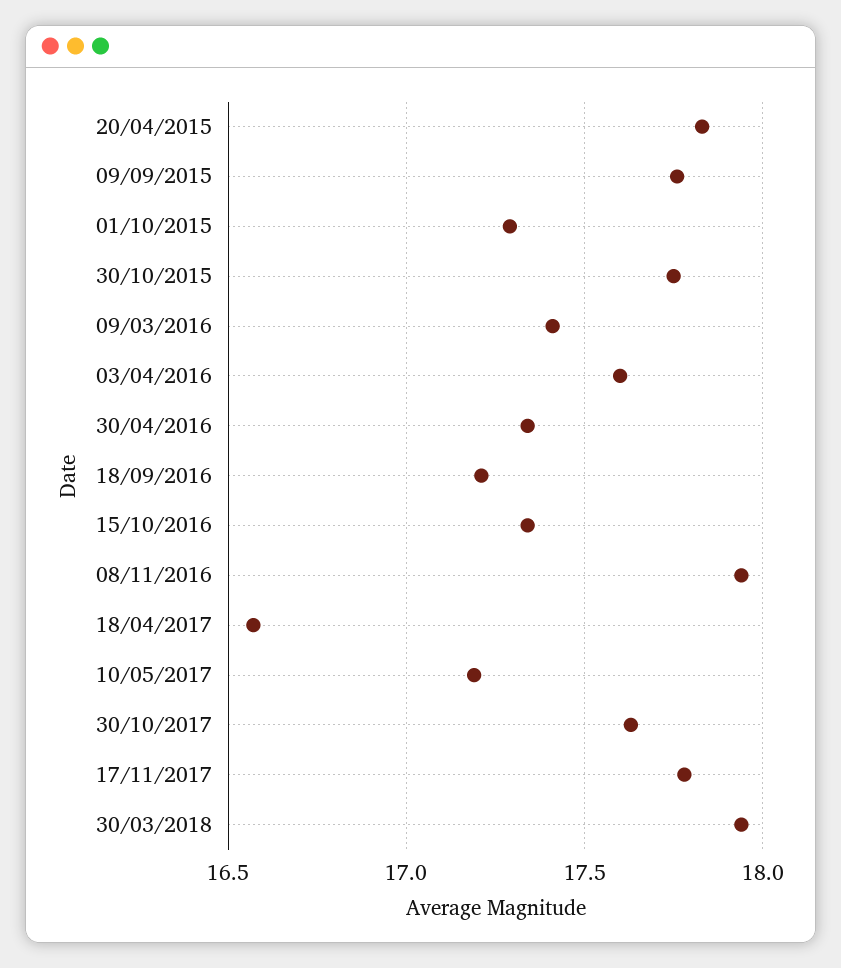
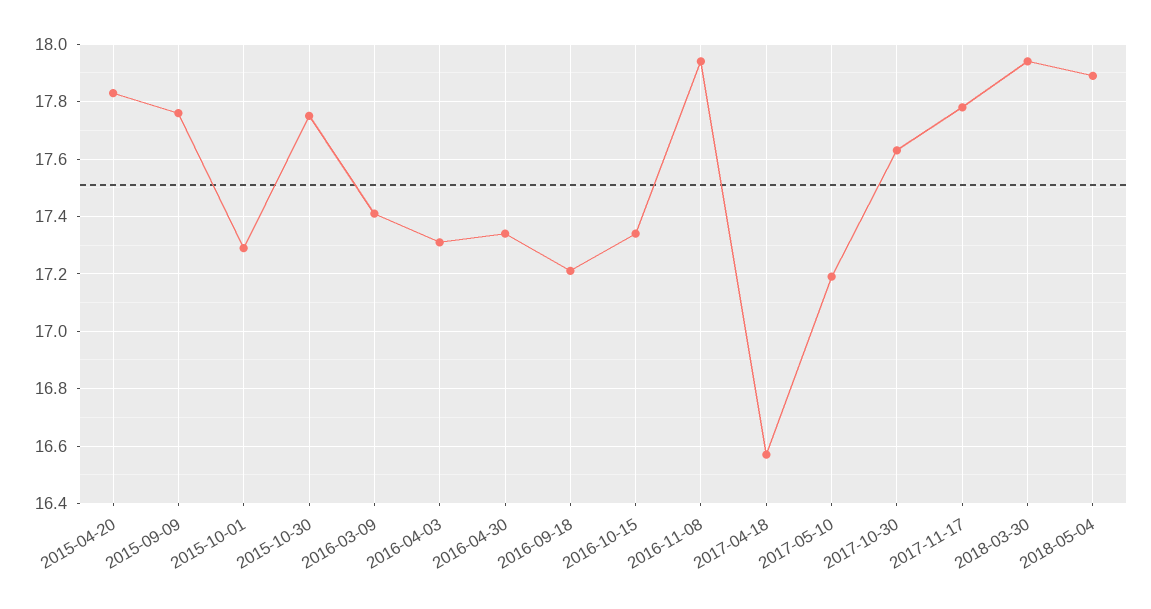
03/04/2016: 17.6 -> 17.3
2018-05-04: none -> 17.9

